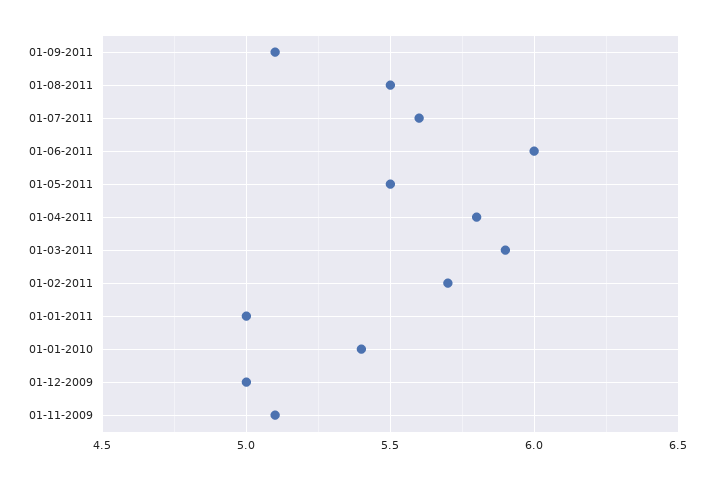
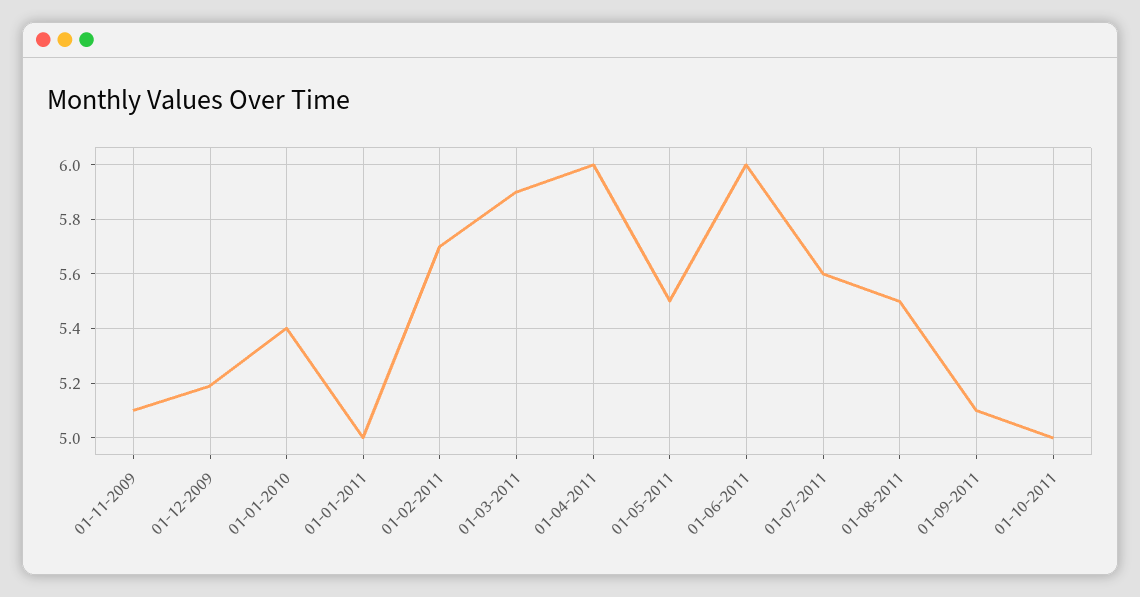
01-04-2011: 5.8 -> 6
01-12-2009: 5 -> 5.2
01-10-2011: none -> 5

